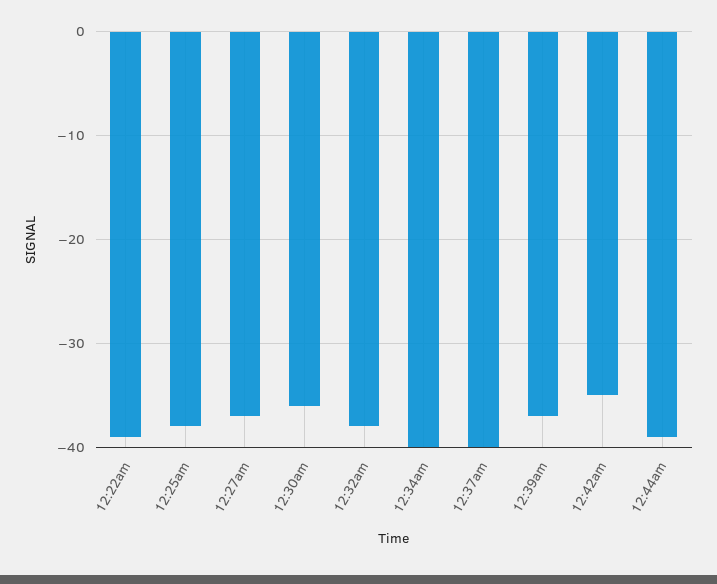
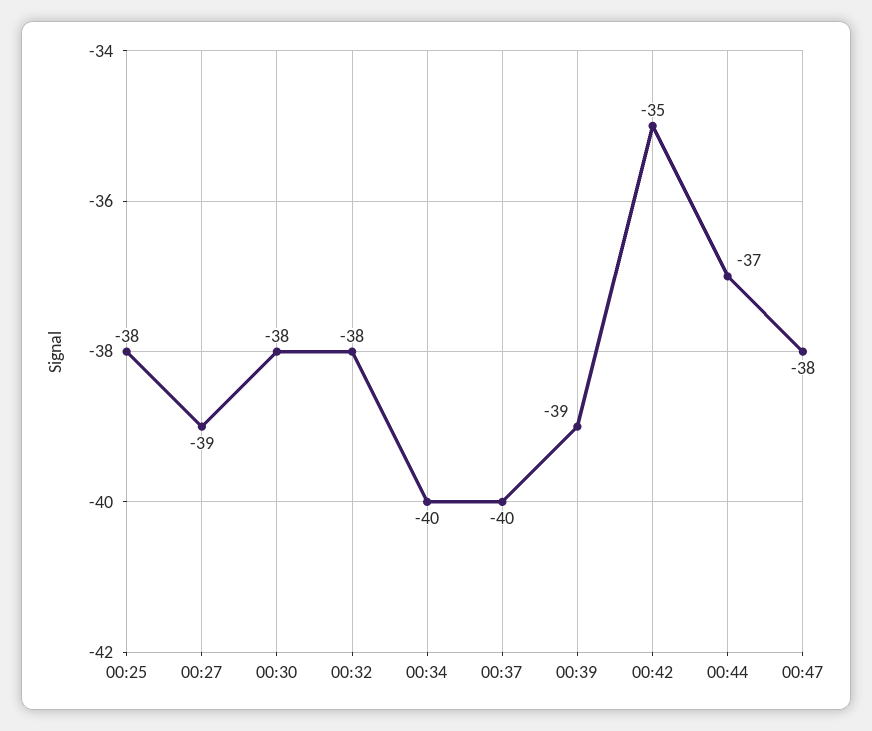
12:22am: -39 -> none
12:27am: -37 -> -39
12:30am: -36 -> -38
12:39am: -37 -> -39
12:44am: -39 -> -37
00:47: none -> -38

